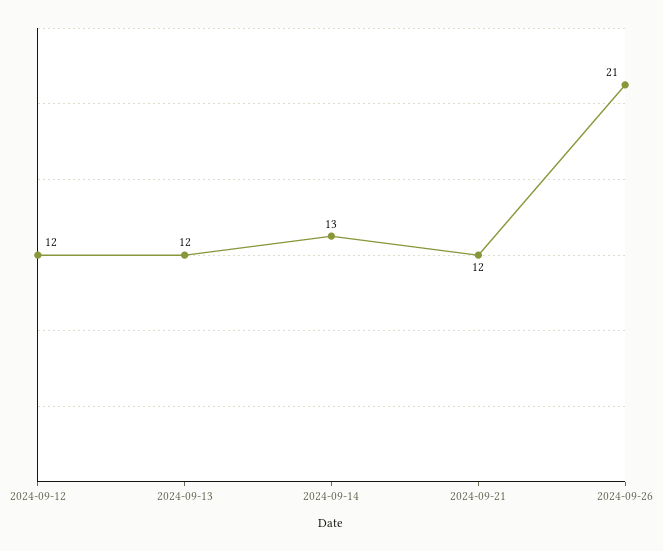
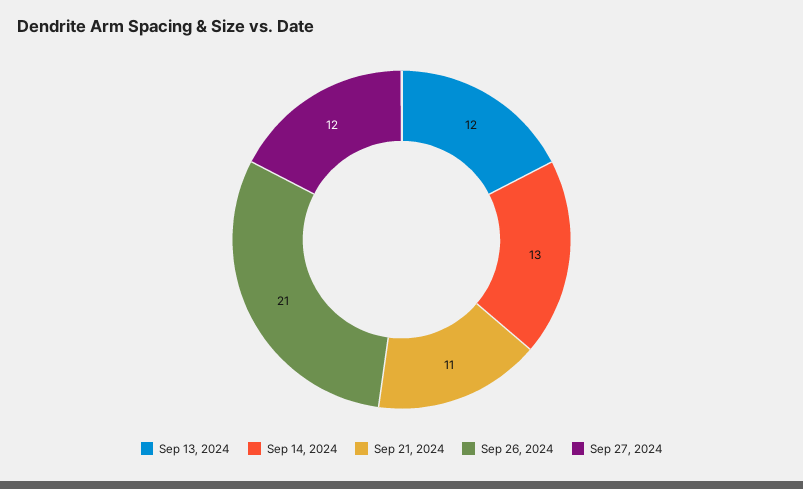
2024-09-12: 12 -> none
2024-09-21: 12 -> 11
Sep 27, 2024: none -> 12

